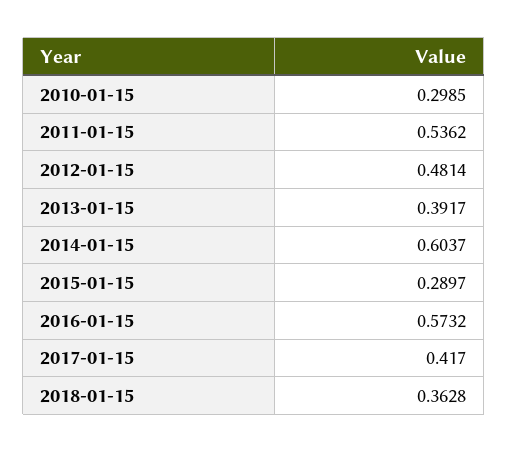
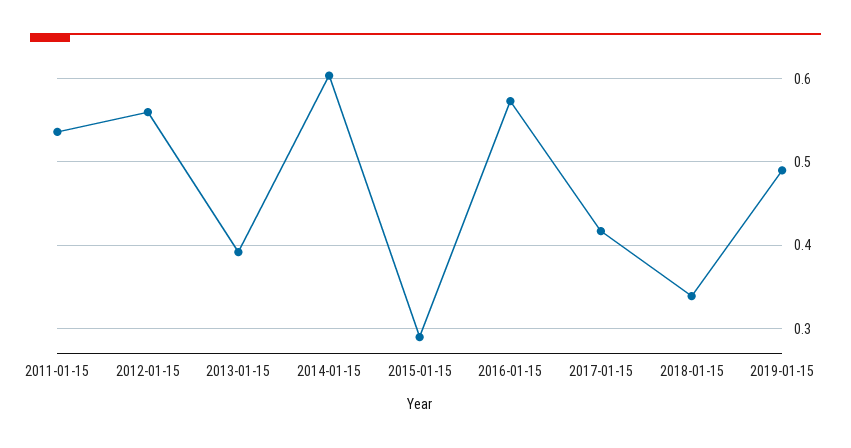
2010-01-15: 0.2985 -> none
2012-01-15: 0.4814 -> 0.56
2018-01-15: 0.3628 -> 0.34
2019-01-15: none -> 0.49

